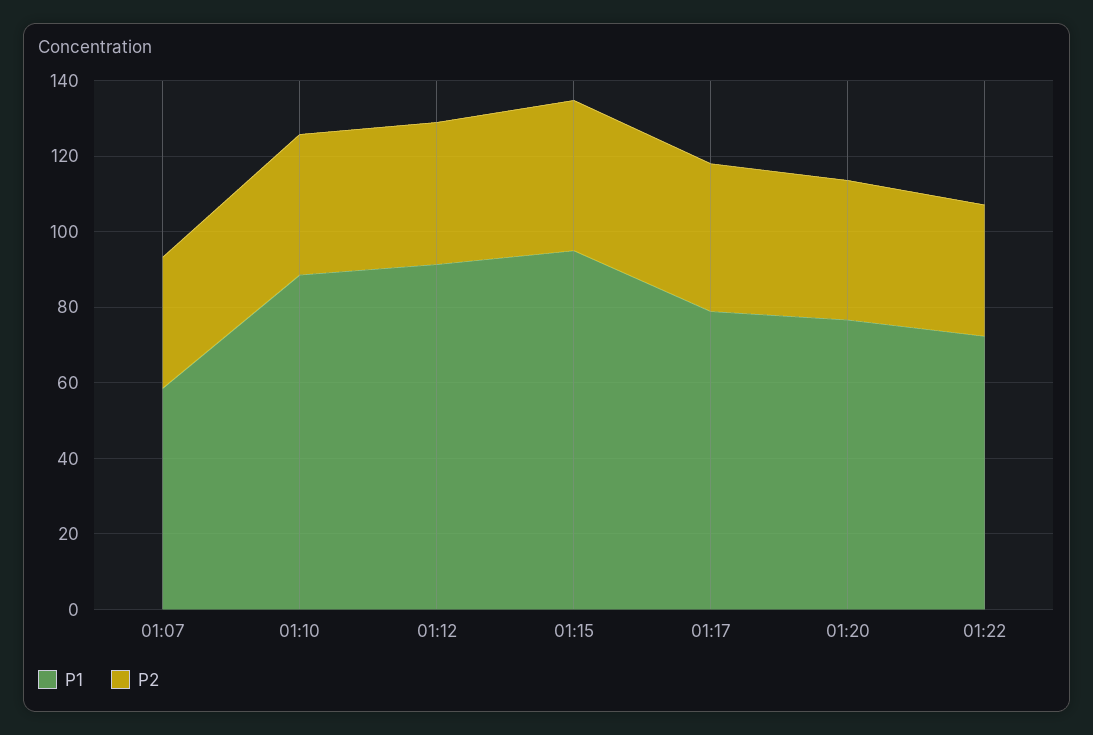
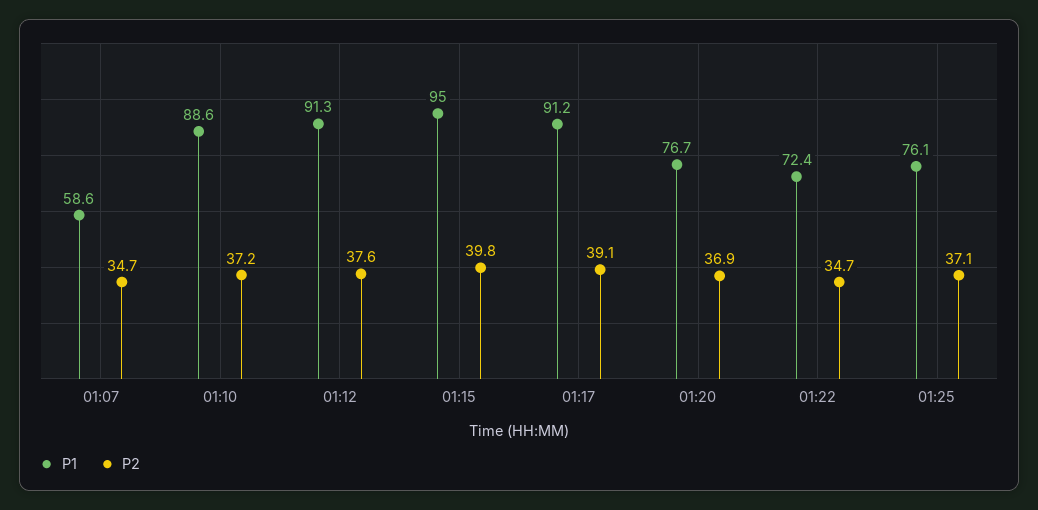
P1, 01:17: 80 -> 91.2
P1, 01:25: none -> 76.1
P2, 01:25: none -> 37.1

